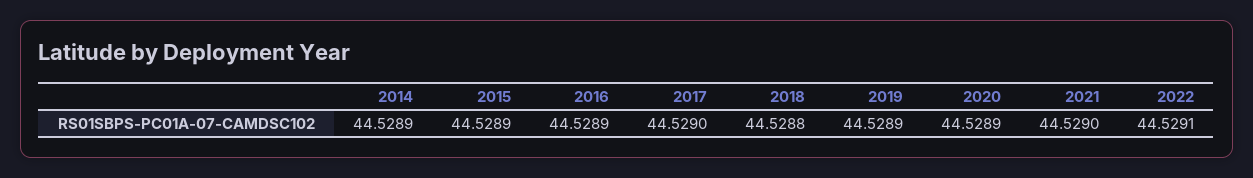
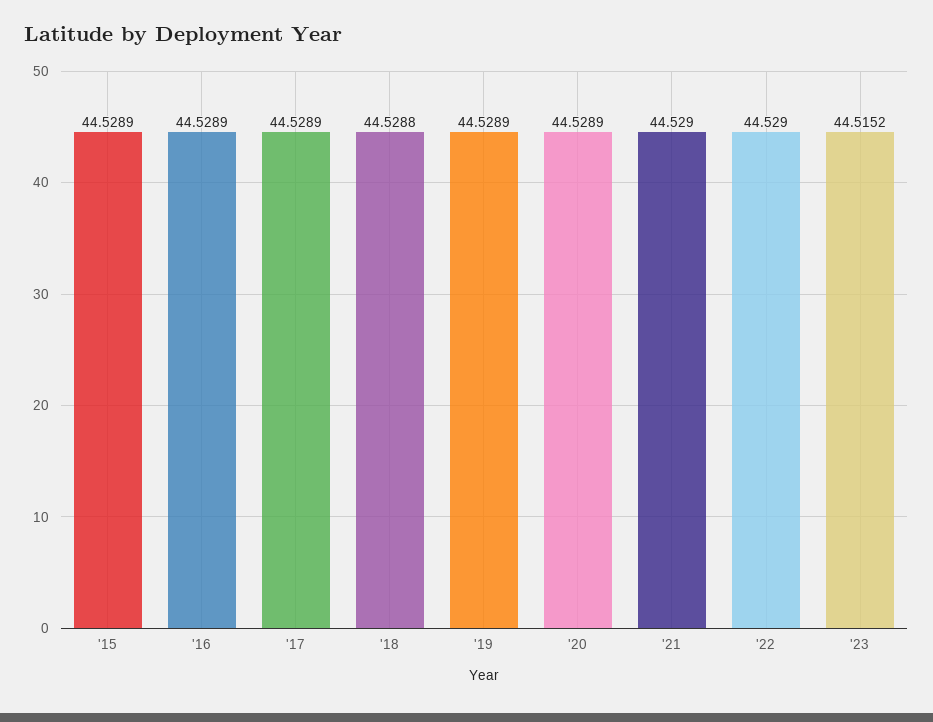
2014: 44.5289 -> none
2017: 44.529 -> 44.5289
2022: 44.5291 -> 44.529
'23: none -> 44.5152

